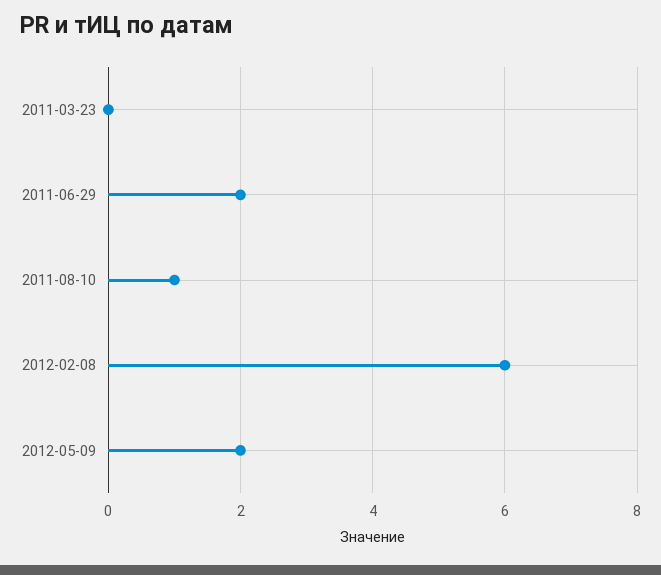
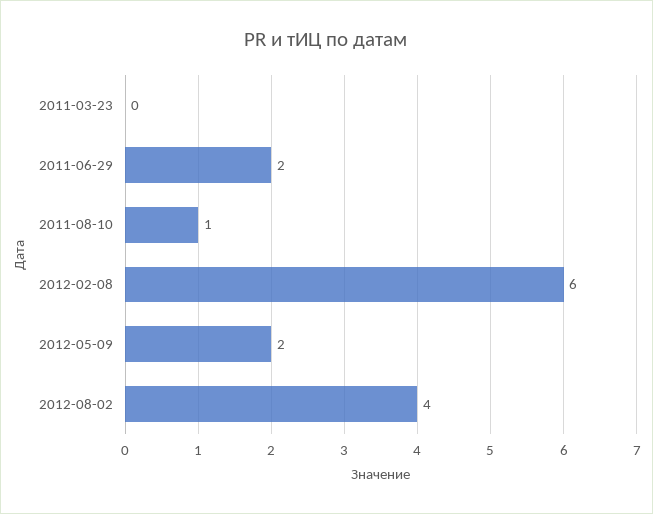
2012-08-02: none -> 4

